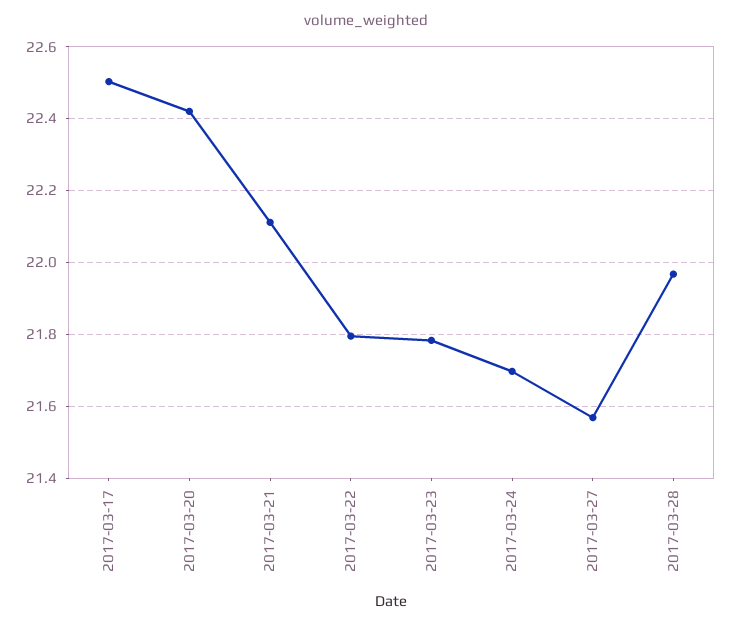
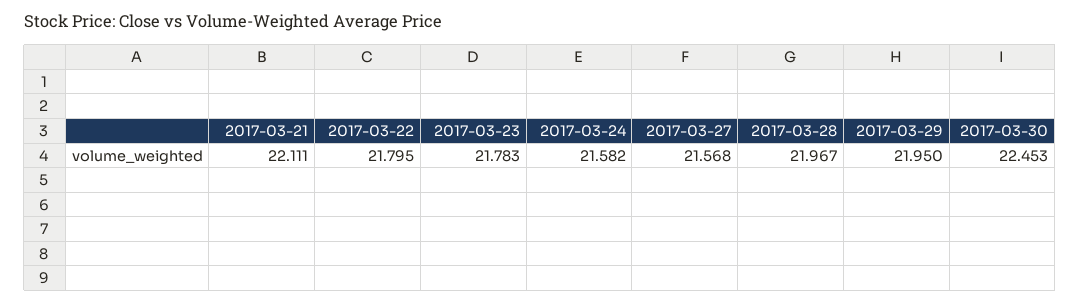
2017-03-17: 22.5 -> none
2017-03-20: 22.42 -> none
2017-03-24: 21.7 -> 21.582
2017-03-29: none -> 21.95
2017-03-30: none -> 22.453

